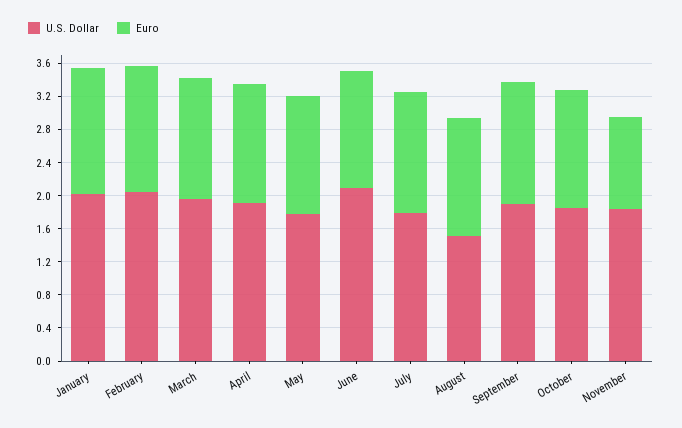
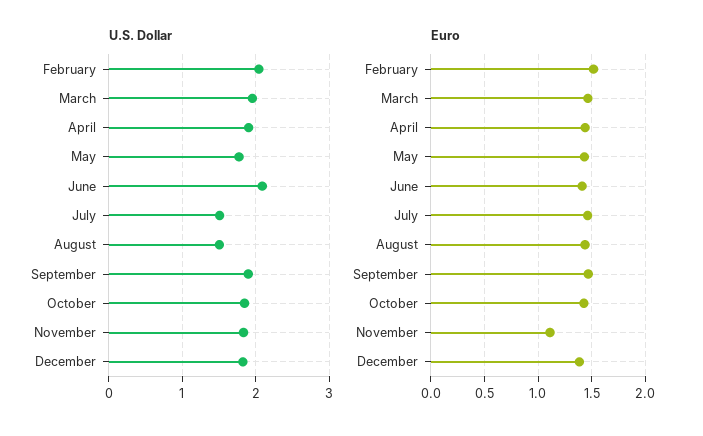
U.S. Dollar, January: 2 -> none
Euro, January: 1.5 -> none
U.S. Dollar, July: 1.8 -> 1.5
U.S. Dollar, December: none -> 1.8
Euro, December: none -> 1.4

